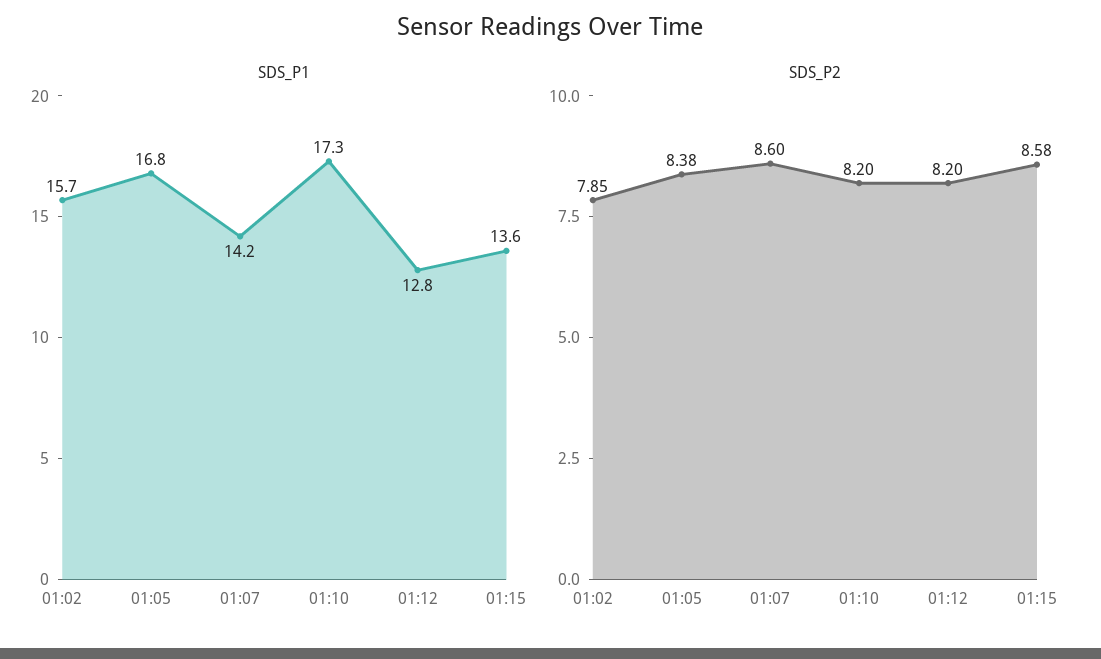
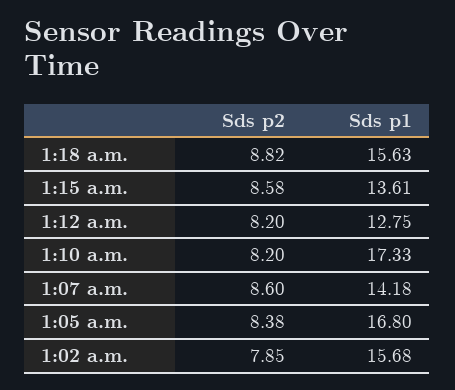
SDS_P2, 1:18 a.m.: none -> 8.82
SDS_P1, 1:18 a.m.: none -> 15.63

